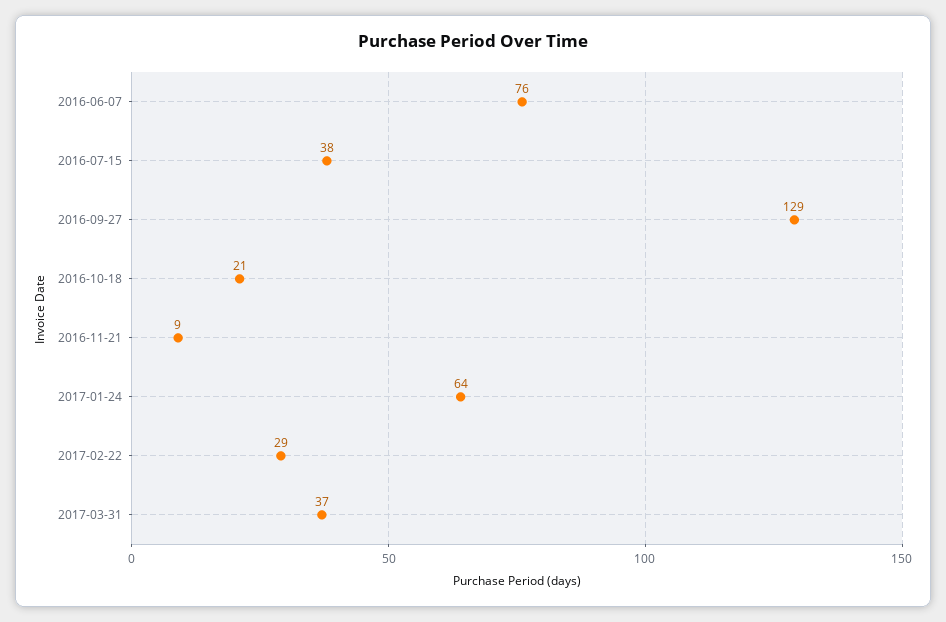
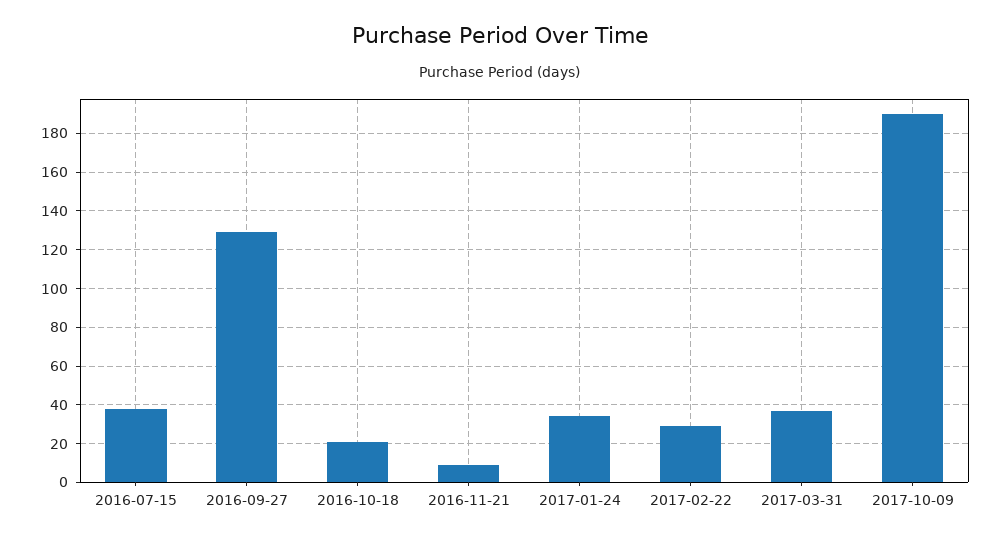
2016-06-07: 76 -> none
2017-01-24: 64 -> 35
2017-10-09: none -> 190

